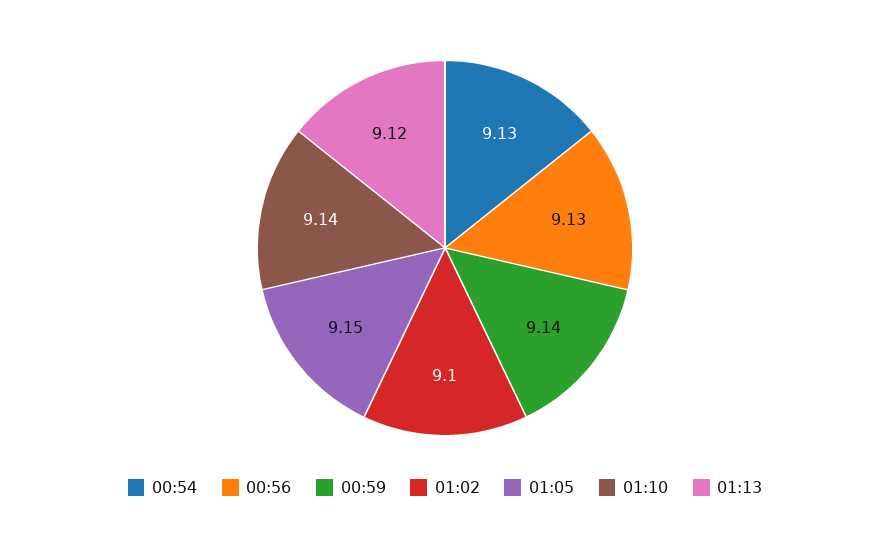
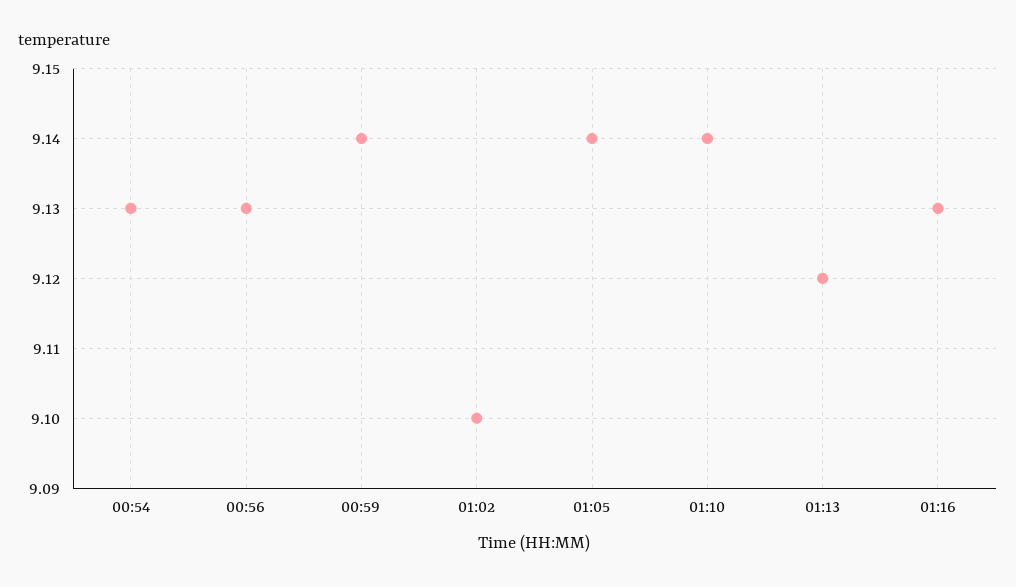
01:05: 9.15 -> 9.14
01:16: none -> 9.13

